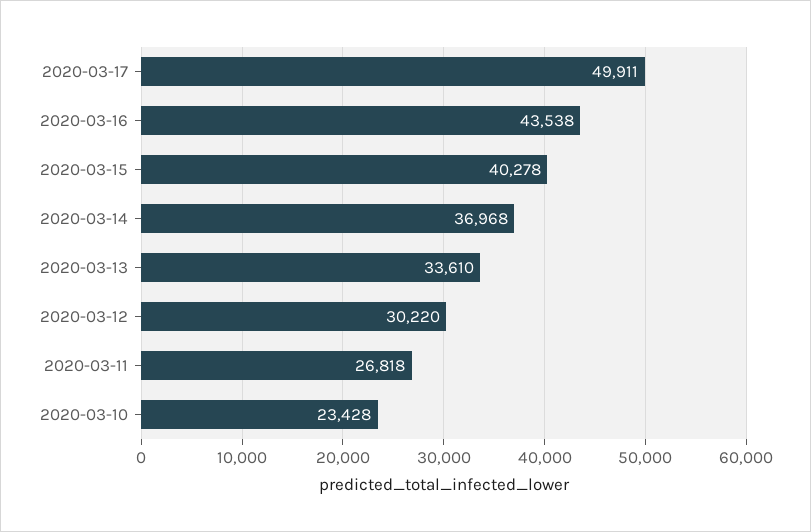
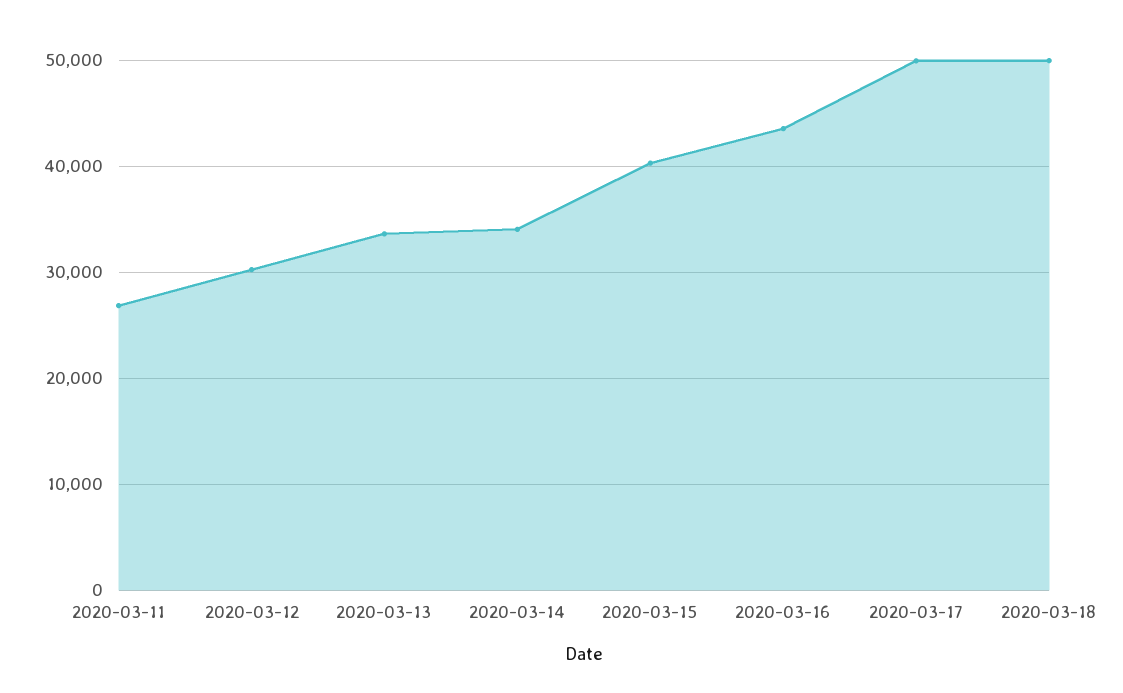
2020-03-14: 36968 -> 34000
2020-03-10: 23428 -> none
2020-03-18: none -> 50000

